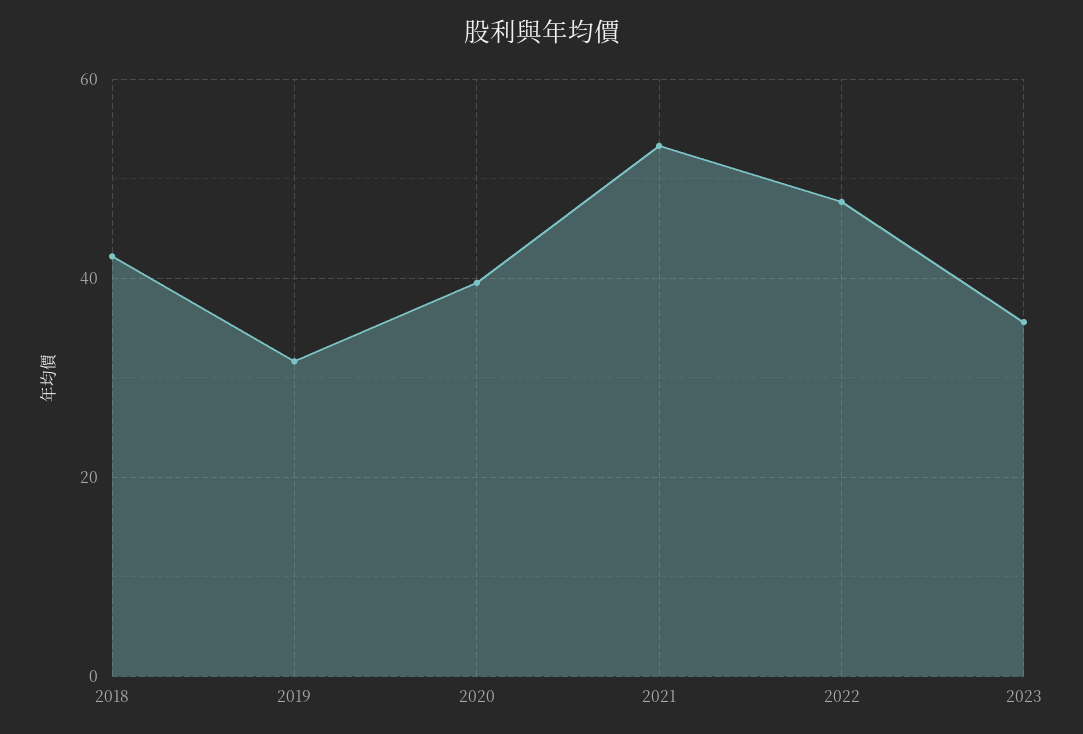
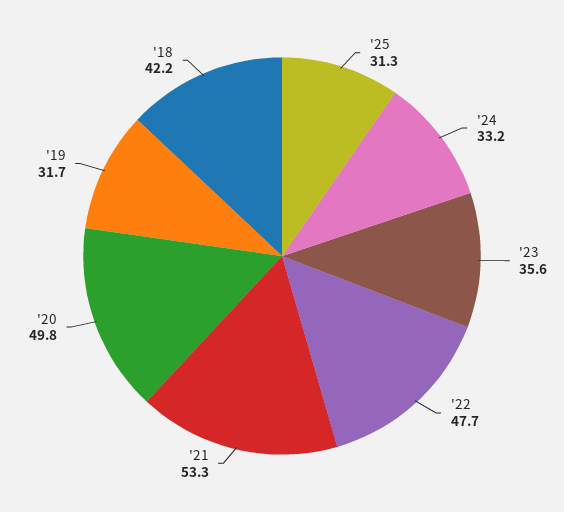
2020: 40 -> 49.8
'25: none -> 31.3
'24: none -> 33.2

